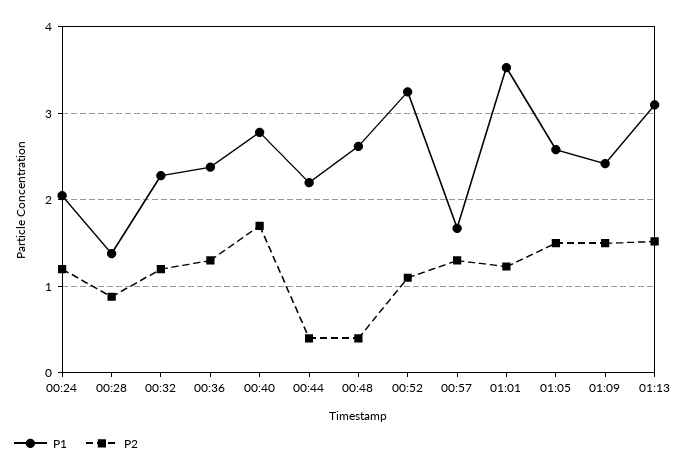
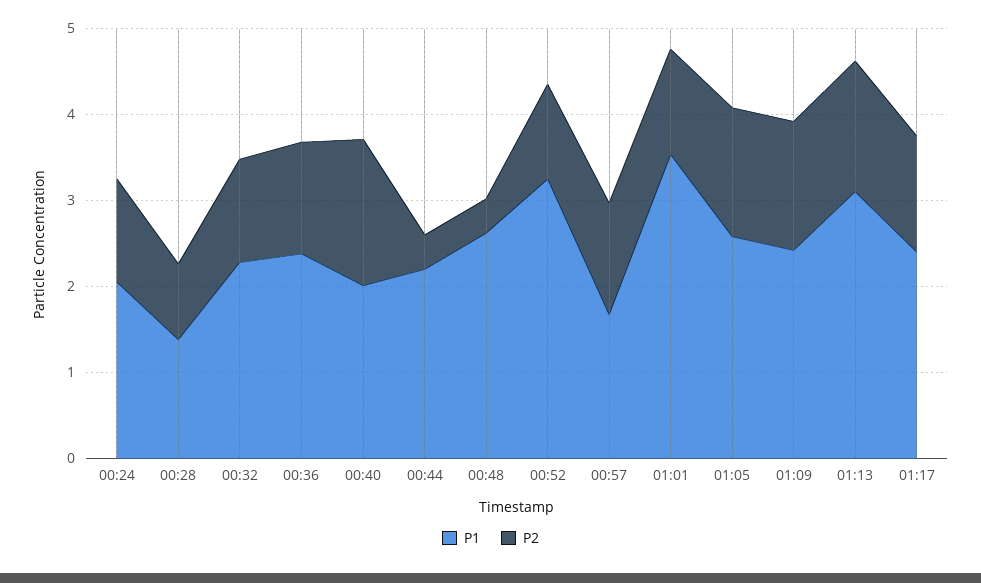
P1, 00:40: 2.8 -> 2
P1, 01:17: none -> 2.4
P2, 01:17: none -> 1.4

